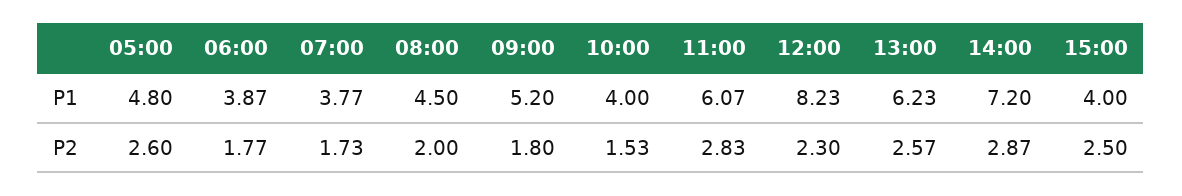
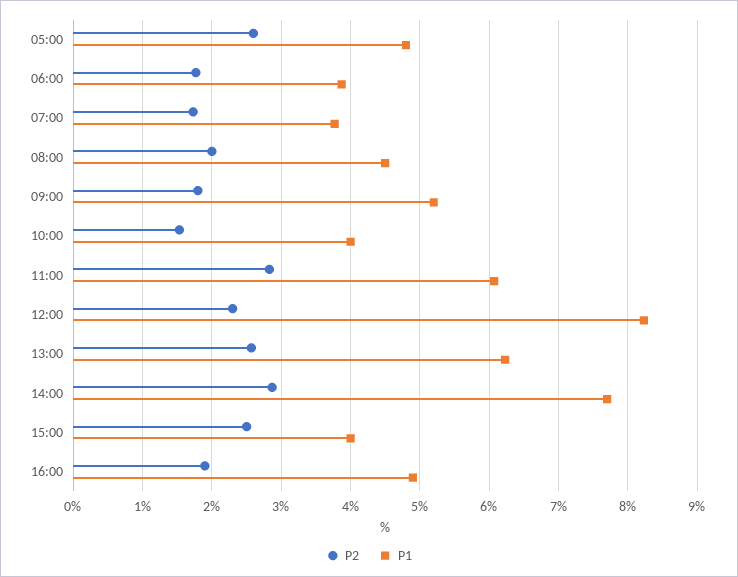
P1, 14:00: 7.2 -> 7.7
P2, 16:00: none -> 1.9
P1, 16:00: none -> 4.9

